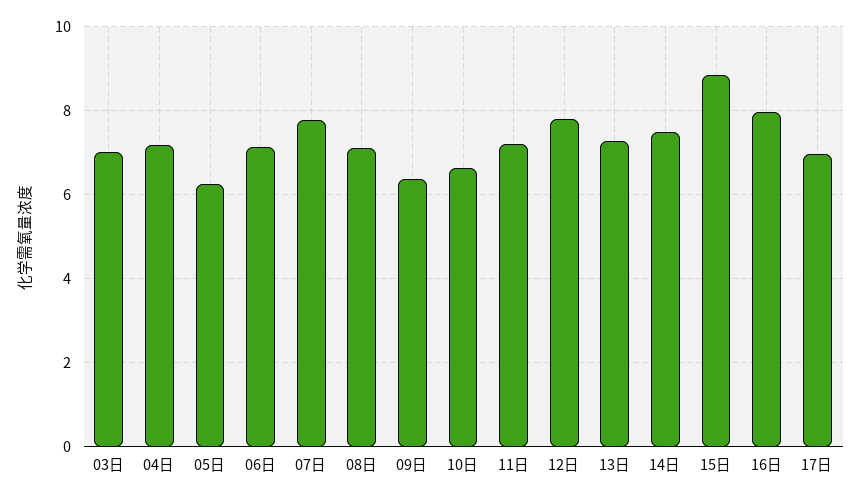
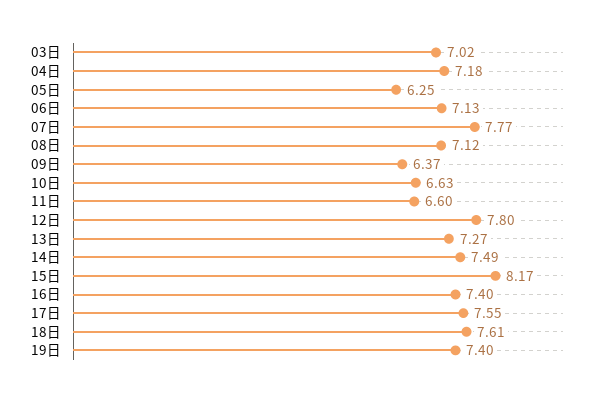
11日: 7.2 -> 6.6
15日: 8.8 -> 8.17
16日: 8 -> 7.4
17日: 7 -> 7.55
18日: none -> 7.61
19日: none -> 7.4

